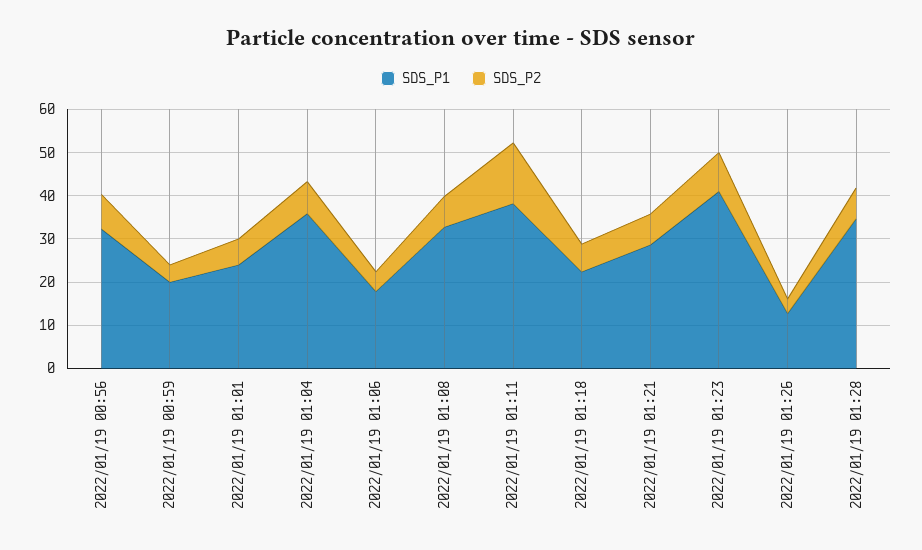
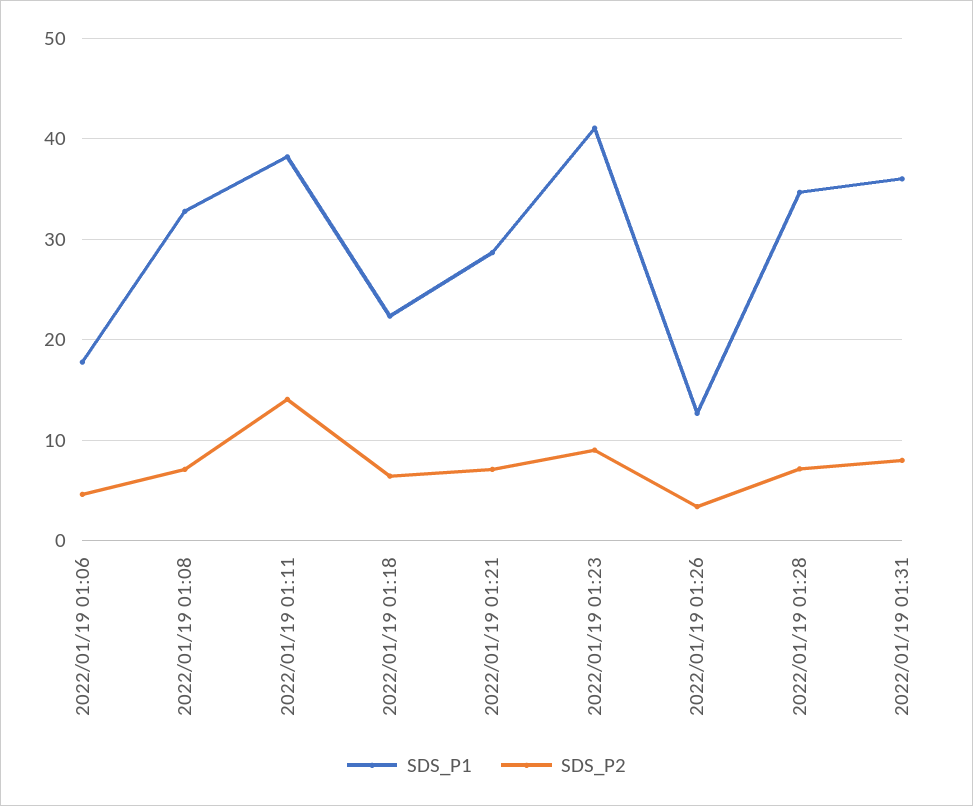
SDS_P1, 2022/01/19 00:56: 32 -> none
SDS_P2, 2022/01/19 00:56: 8 -> none
SDS_P1, 2022/01/19 00:59: 20 -> none
SDS_P2, 2022/01/19 00:59: 4 -> none
SDS_P1, 2022/01/19 01:01: 24 -> none
SDS_P2, 2022/01/19 01:01: 6 -> none
SDS_P1, 2022/01/19 01:04: 36 -> none
SDS_P2, 2022/01/19 01:04: 8 -> none
SDS_P1, 2022/01/19 01:31: none -> 36
SDS_P2, 2022/01/19 01:31: none -> 8

